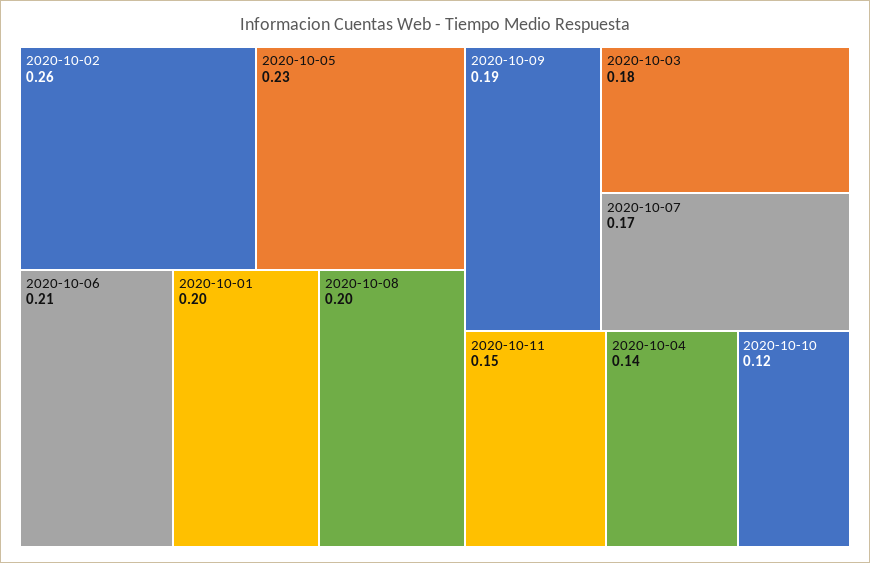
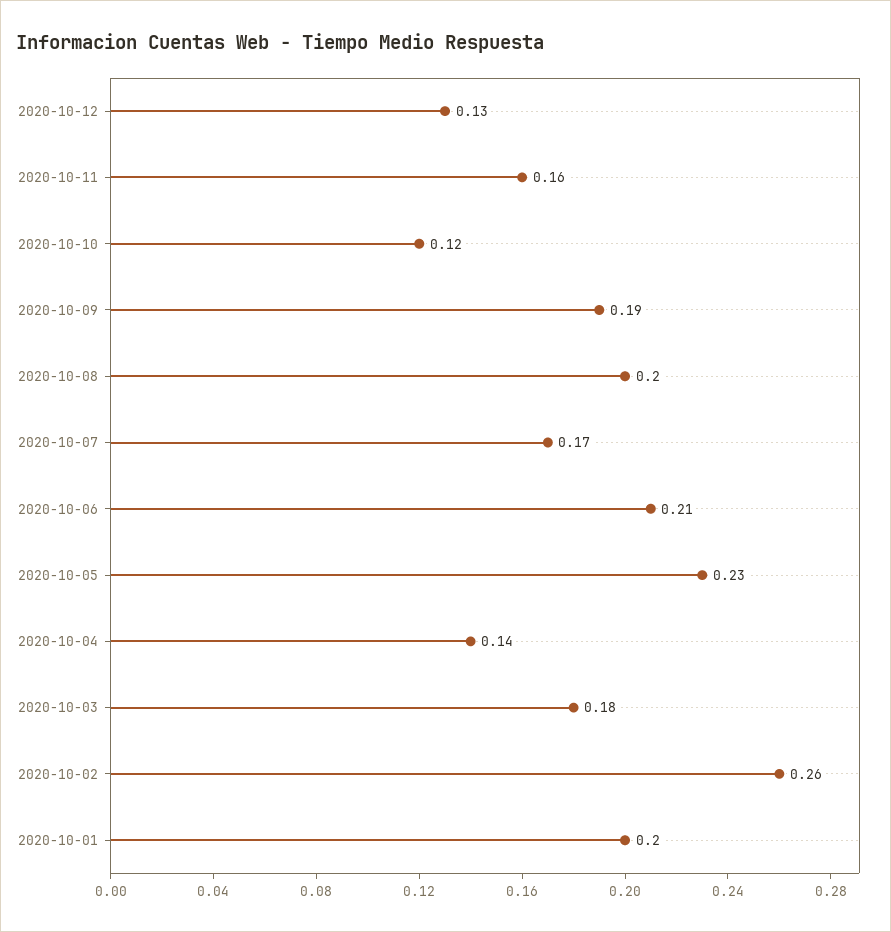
2020-10-11: 0.15 -> 0.16
2020-10-12: none -> 0.13

